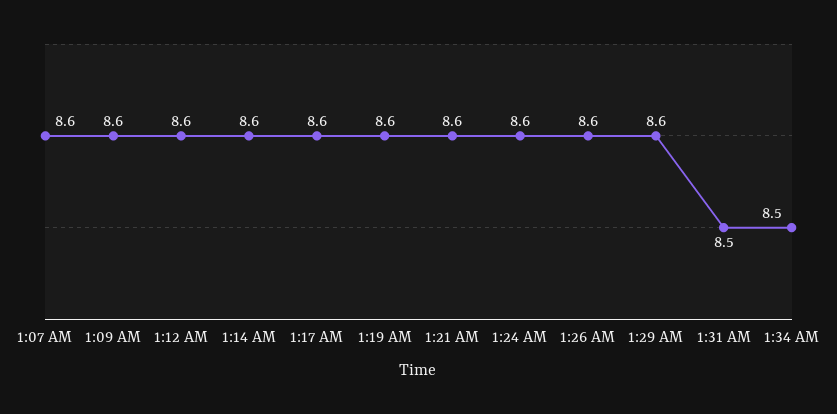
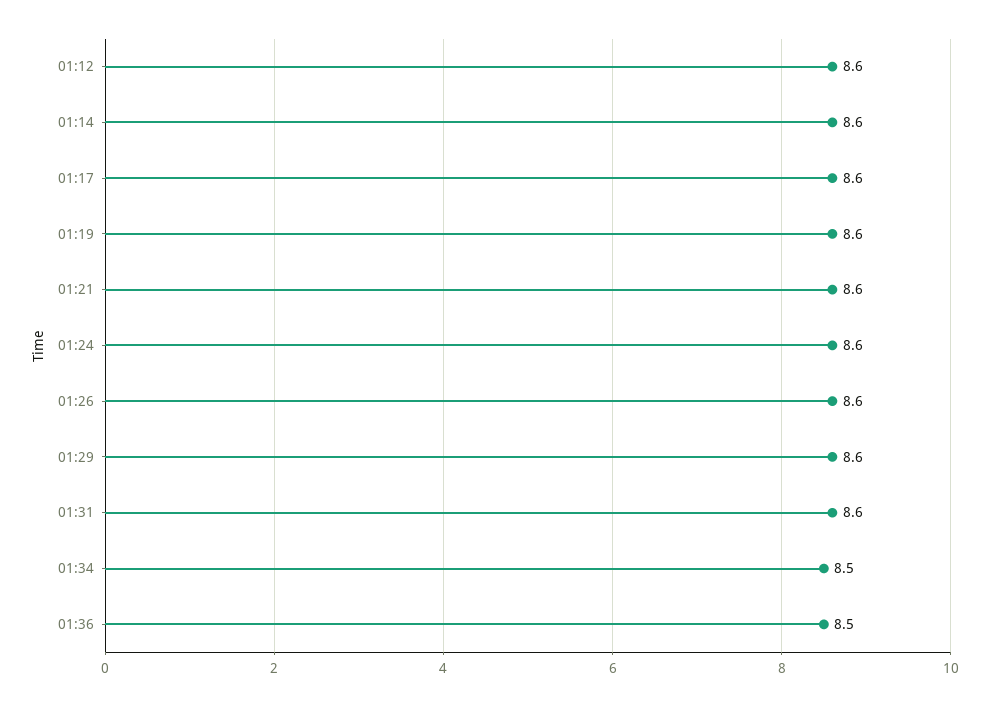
1:07 AM: 8.6 -> none
1:09 AM: 8.6 -> none
1:31 AM: 8.5 -> 8.6
01:36: none -> 8.5

